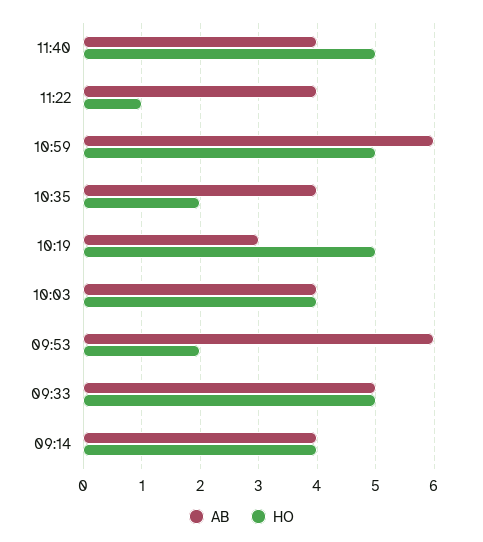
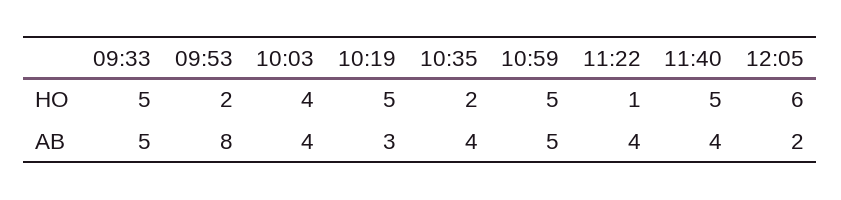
AB, 10:59: 6 -> 5
AB, 09:53: 6 -> 8
AB, 09:14: 4 -> none
HO, 09:14: 4 -> none
HO, 12:05: none -> 6
AB, 12:05: none -> 2

